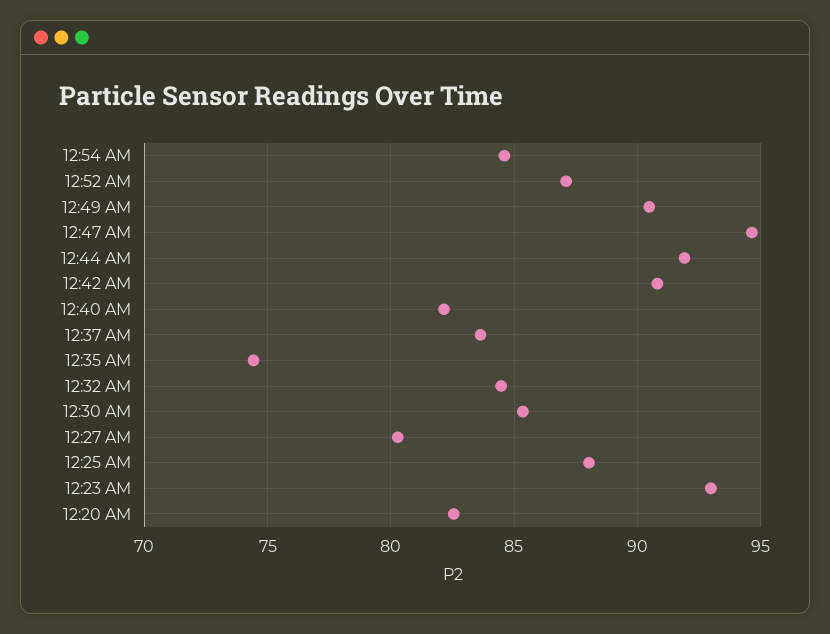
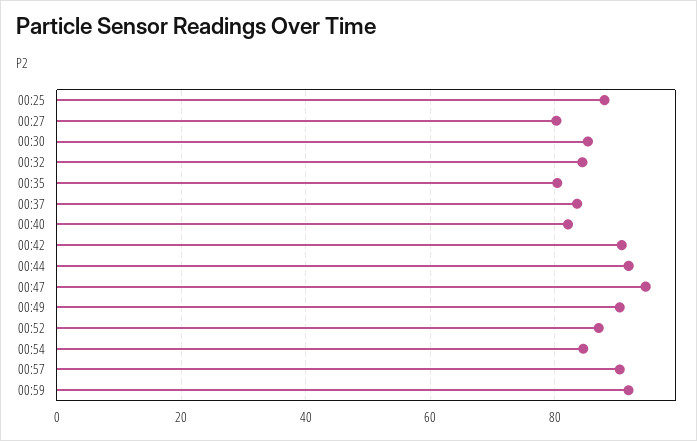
12:35 AM: 74.5 -> 80
12:23 AM: 93 -> none
12:20 AM: 82.5 -> none
00:57: none -> 90
00:59: none -> 92

